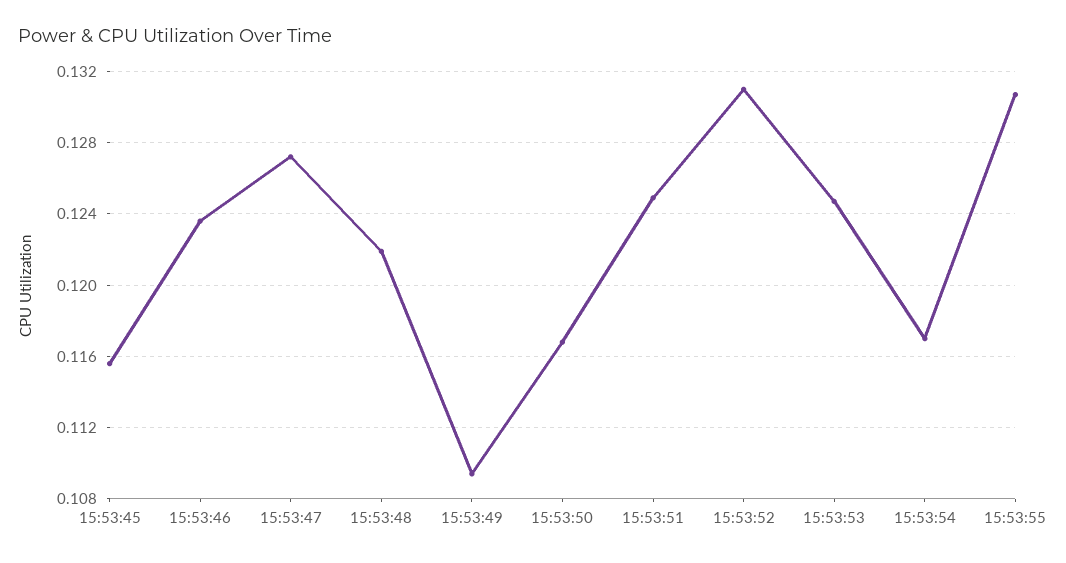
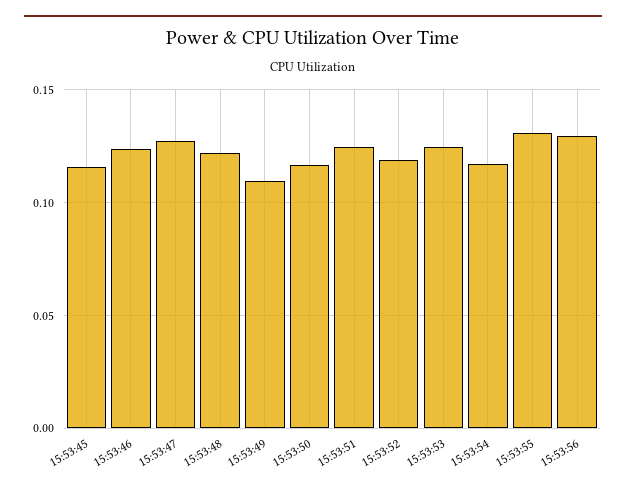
15:53:52: 0.131 -> 0.12
15:53:56: none -> 0.13

